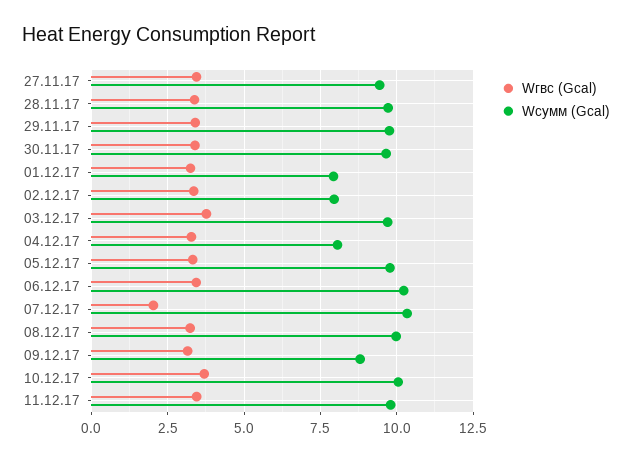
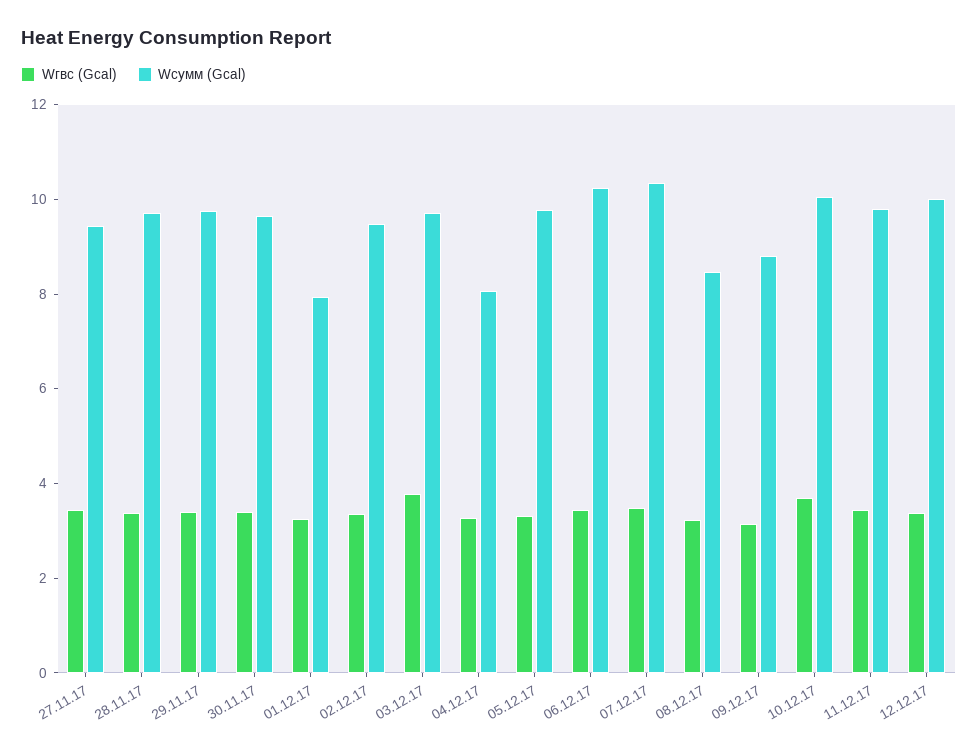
Wсумм (Gcal), 02.12.17: 8 -> 9.5
Wгвс (Gcal), 07.12.17: 2 -> 3.5
Wсумм (Gcal), 08.12.17: 10 -> 8.5
Wгвс (Gcal), 12.12.17: none -> 3.5
Wсумм (Gcal), 12.12.17: none -> 10

